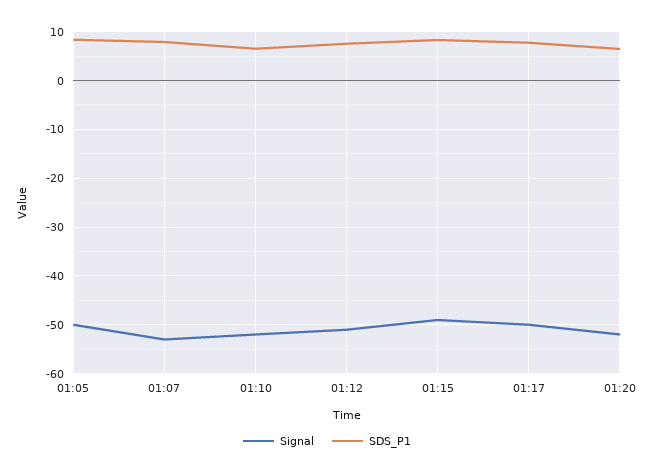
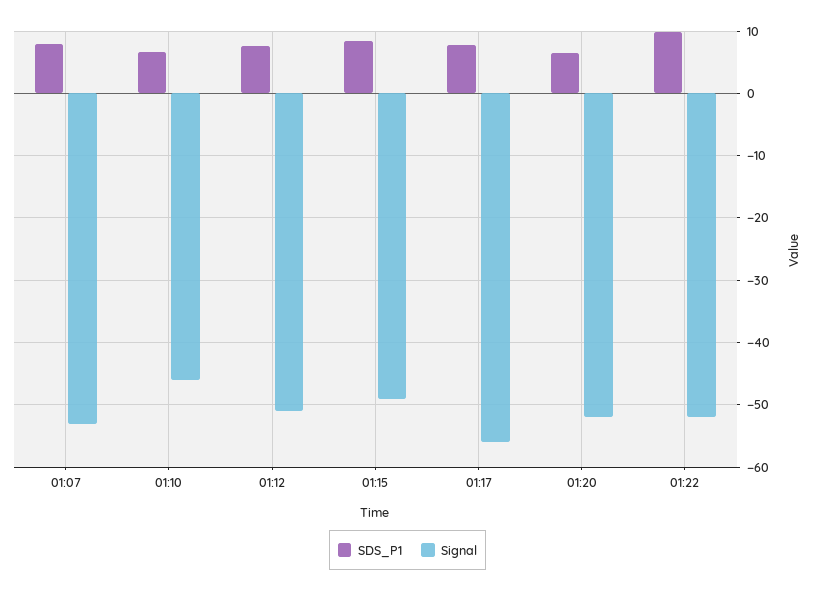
Signal, 01:05: -50 -> none
SDS_P1, 01:05: 8 -> none
Signal, 01:10: -52 -> -46
Signal, 01:17: -50 -> -56
SDS_P1, 01:22: none -> 10
Signal, 01:22: none -> -52

